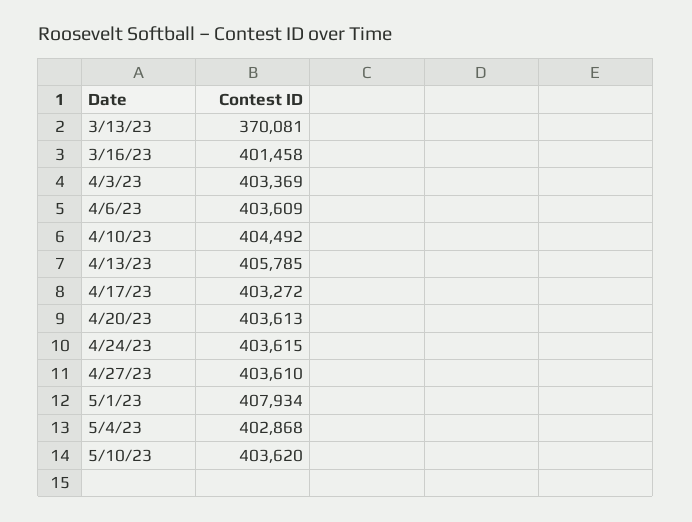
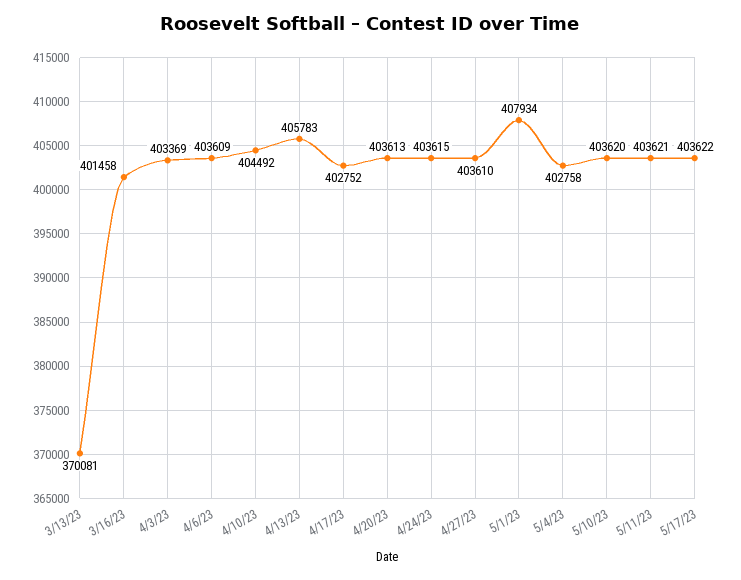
4/13/23: 405785 -> 405783
4/17/23: 403272 -> 402752
5/4/23: 402868 -> 402758
5/11/23: none -> 403621
5/17/23: none -> 403622

